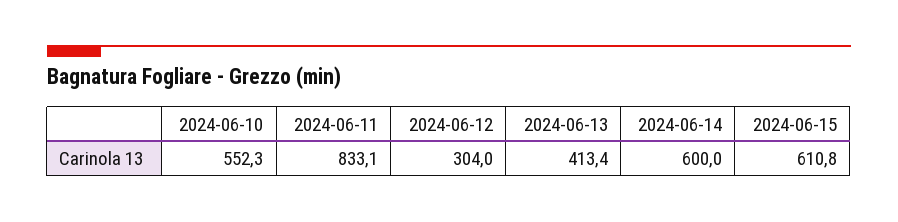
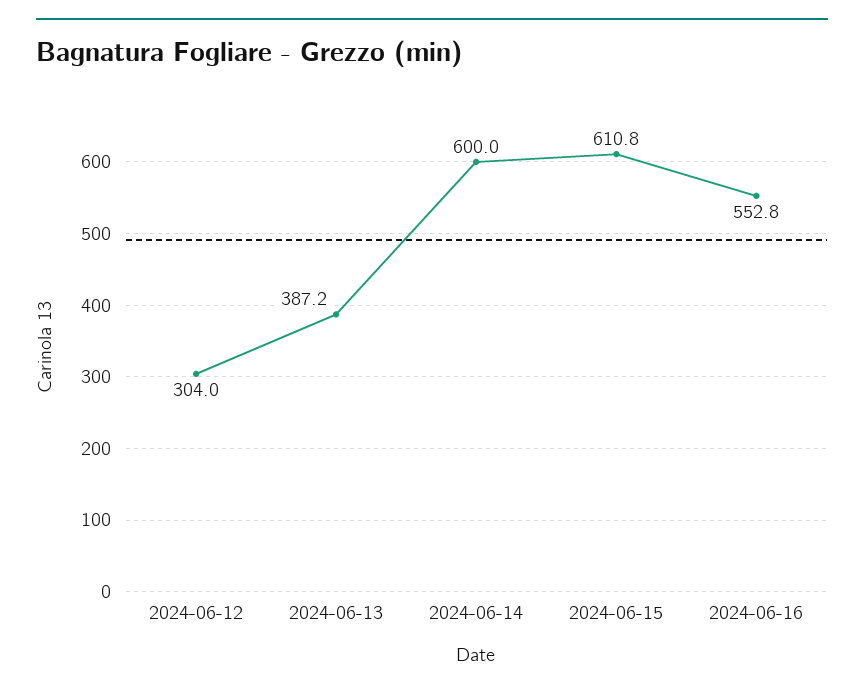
2024-06-10: 552.3 -> none
2024-06-11: 833.1 -> none
2024-06-13: 413.4 -> 387.2
2024-06-16: none -> 552.8

